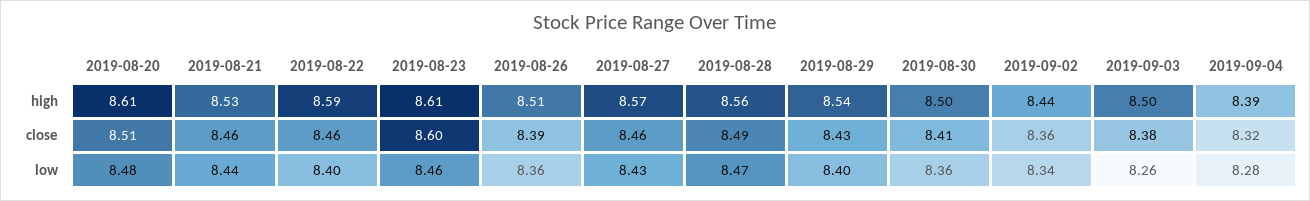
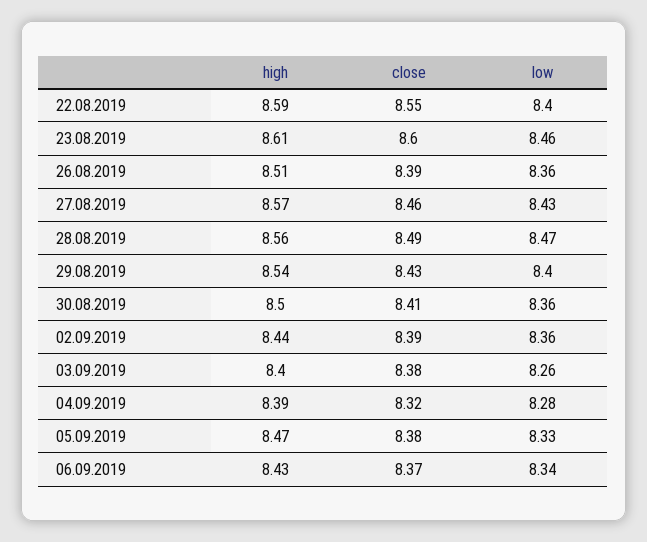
2019-08-20, high: 8.61 -> none
2019-08-21, high: 8.53 -> none
2019-09-03, high: 8.5 -> 8.4
2019-08-20, close: 8.51 -> none
2019-08-21, close: 8.46 -> none
2019-08-22, close: 8.46 -> 8.55
2019-09-02, close: 8.36 -> 8.39
2019-08-20, low: 8.48 -> none
2019-08-21, low: 8.44 -> none
2019-09-02, low: 8.34 -> 8.36
05.09.2019, high: none -> 8.47
05.09.2019, close: none -> 8.38
05.09.2019, low: none -> 8.33
06.09.2019, high: none -> 8.43
06.09.2019, close: none -> 8.37
06.09.2019, low: none -> 8.34

